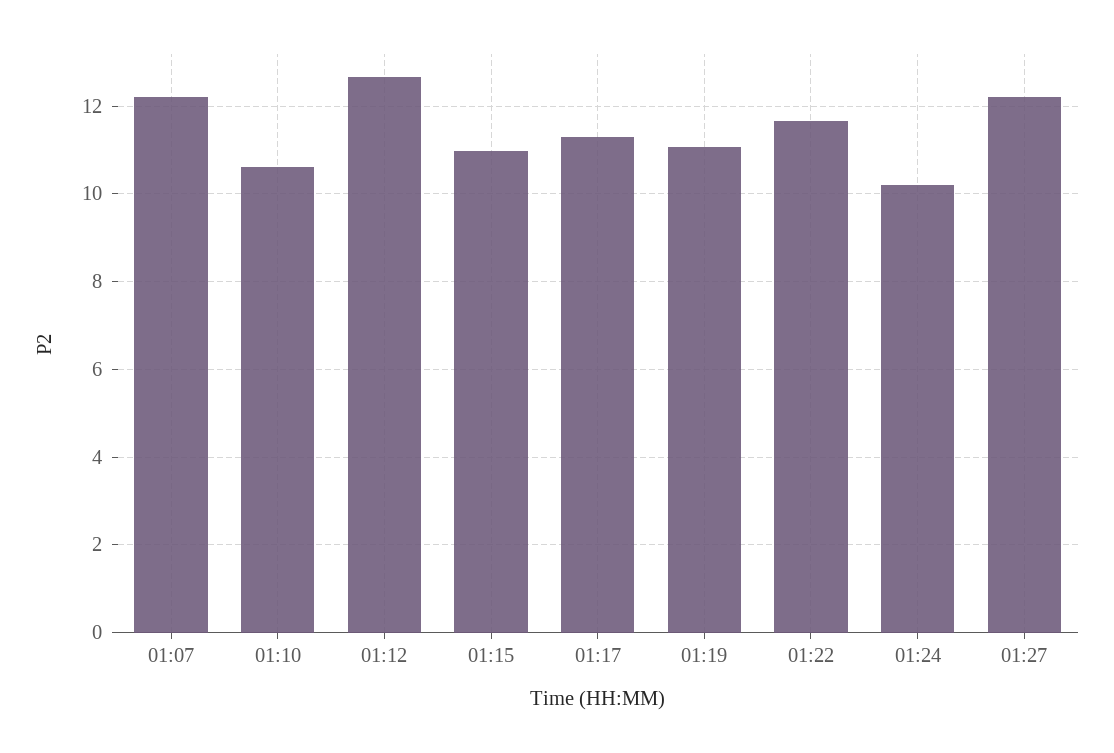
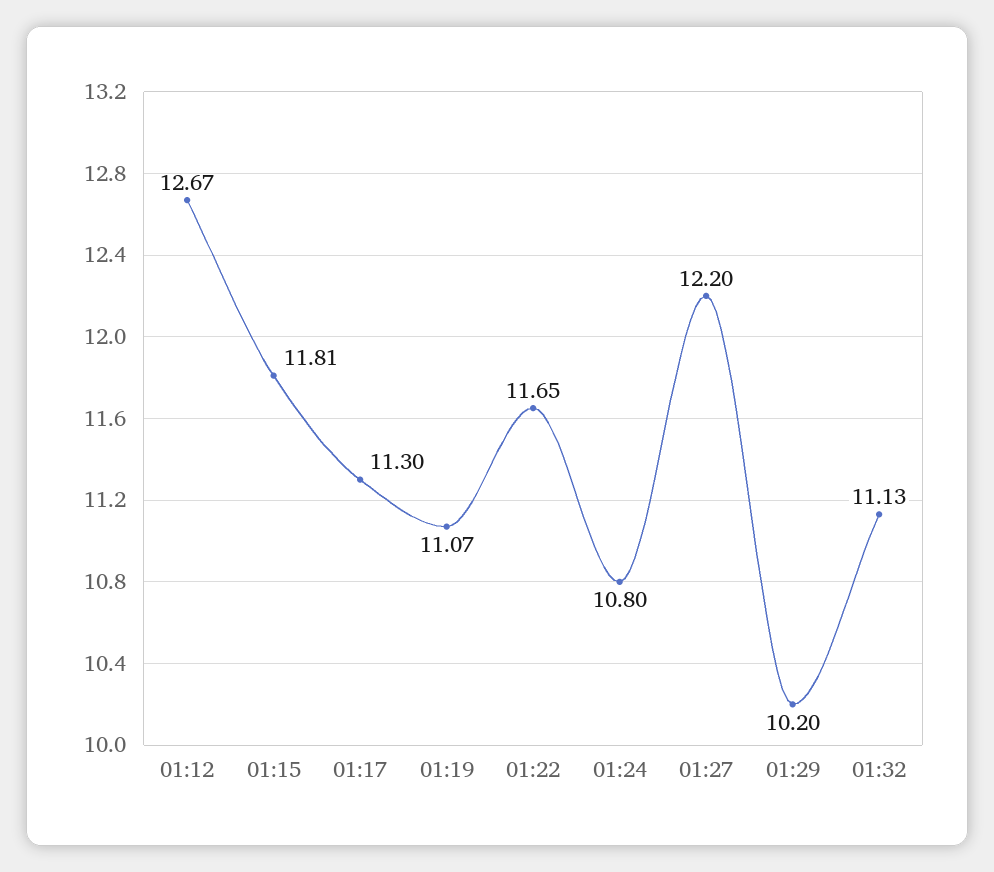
01:07: 12.2 -> none
01:10: 10.6 -> none
01:15: 11 -> 11.81
01:24: 10.2 -> 10.8
01:29: none -> 10.2
01:32: none -> 11.13

